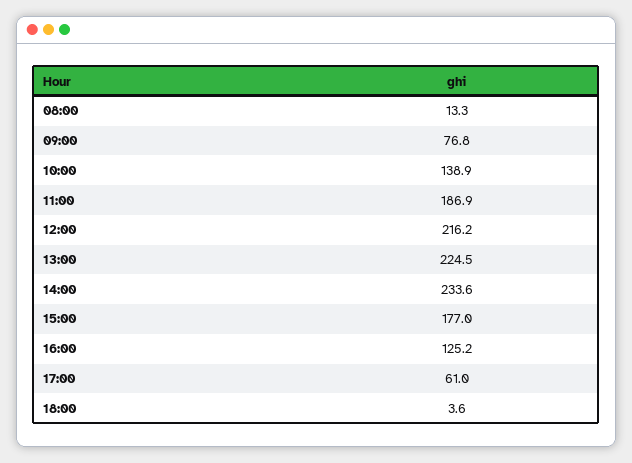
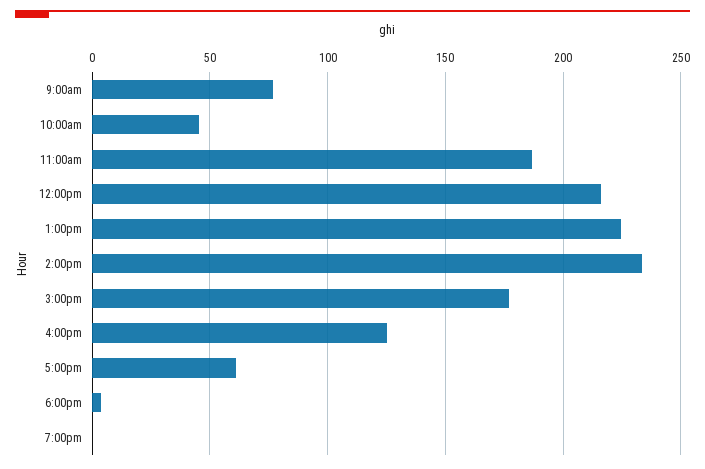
08:00: 13.3 -> none
10:00: 138.9 -> 45
7:00pm: none -> 0

